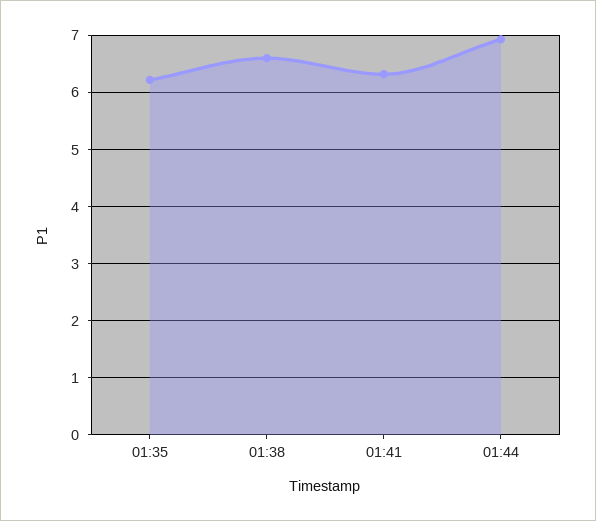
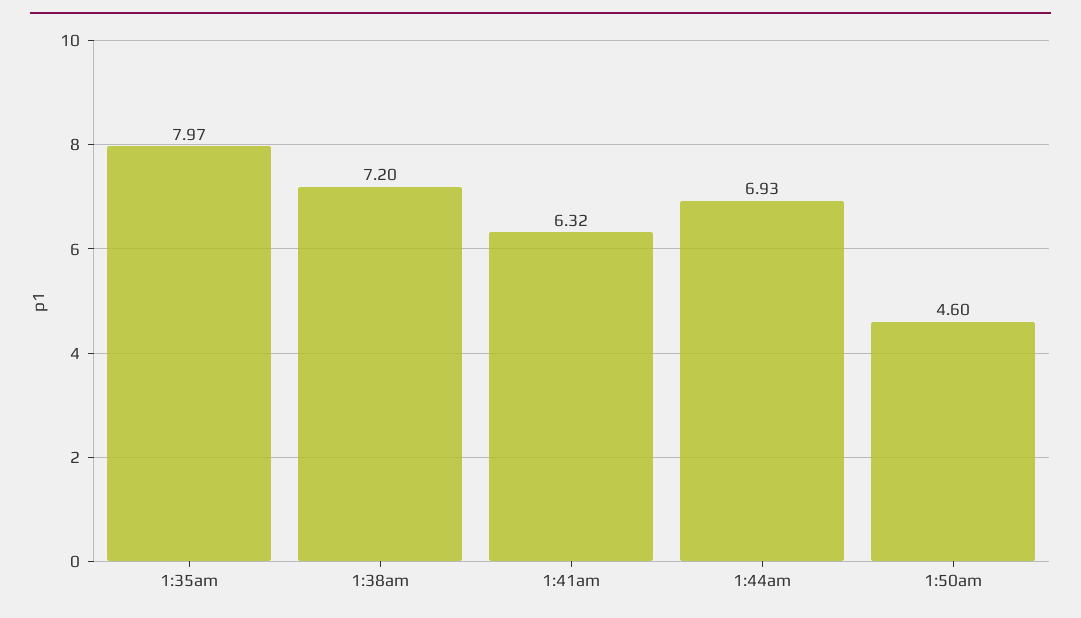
01:35: 6.2 -> 7.97
01:38: 6.6 -> 7.2
1:50am: none -> 4.6

